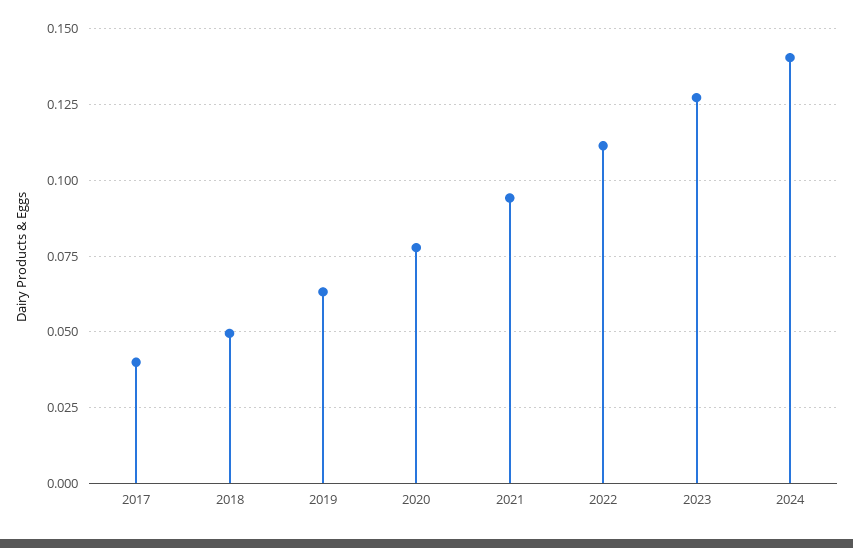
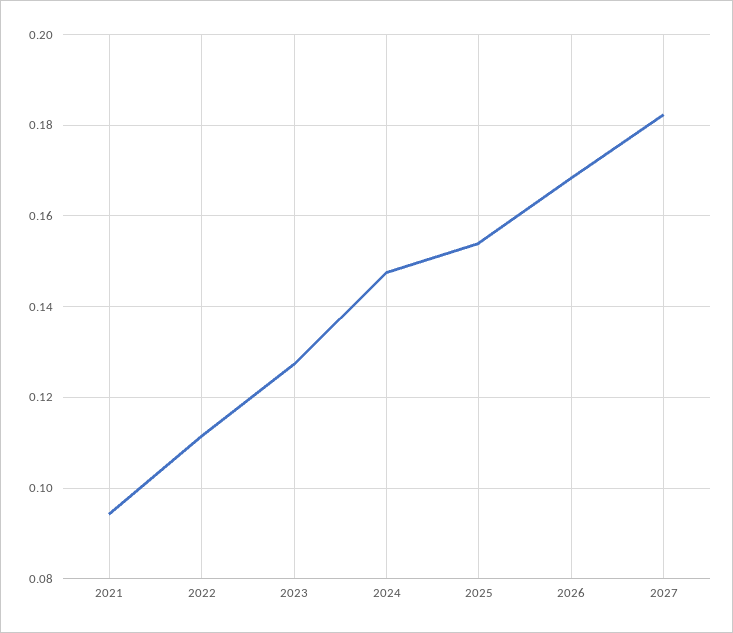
2017: 0.04 -> none
2018: 0.05 -> none
2019: 0.0625 -> none
2020: 0.0775 -> none
2024: 0.14 -> 0.148
2025: none -> 0.154
2026: none -> 0.168
2027: none -> 0.182

